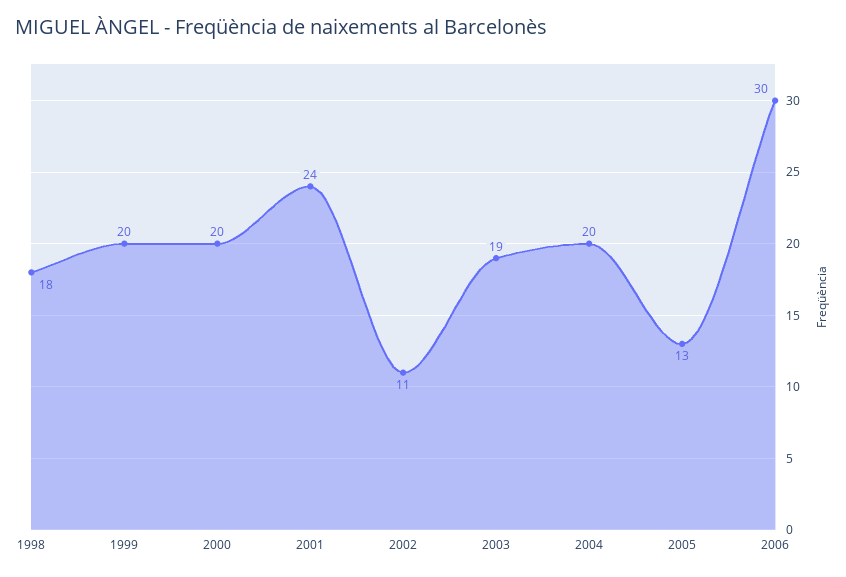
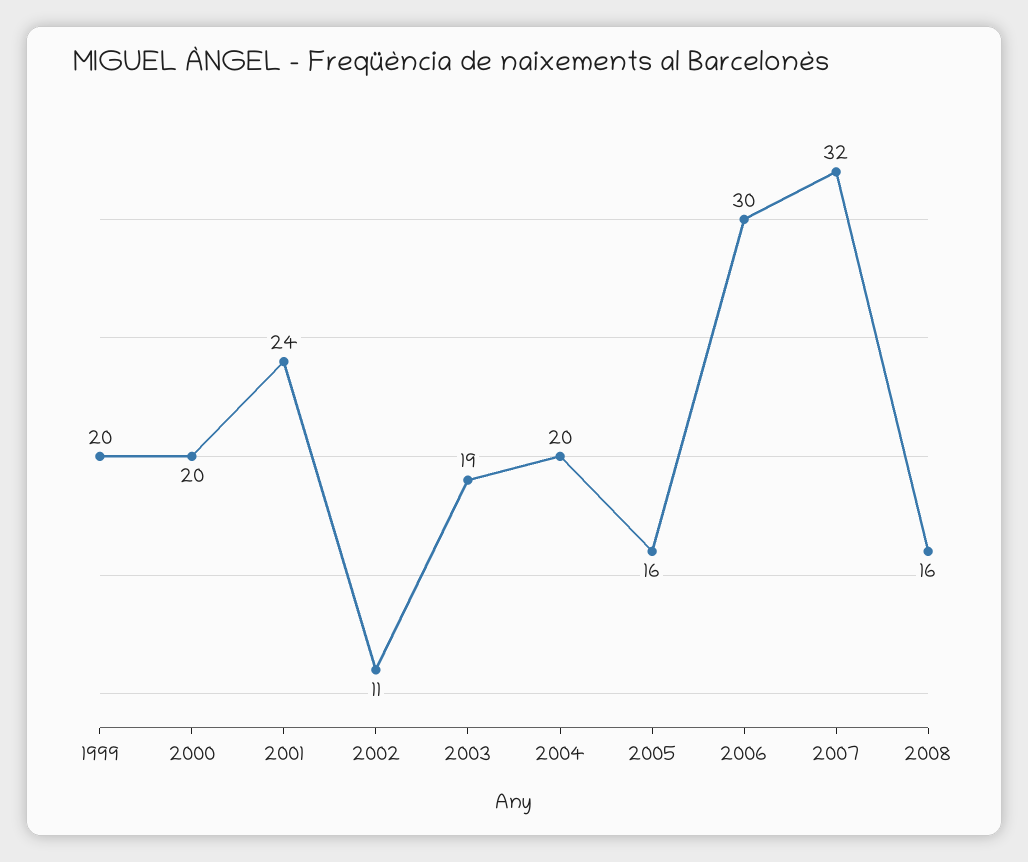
1998: 18 -> none
2005: 13 -> 16
2007: none -> 32
2008: none -> 16

